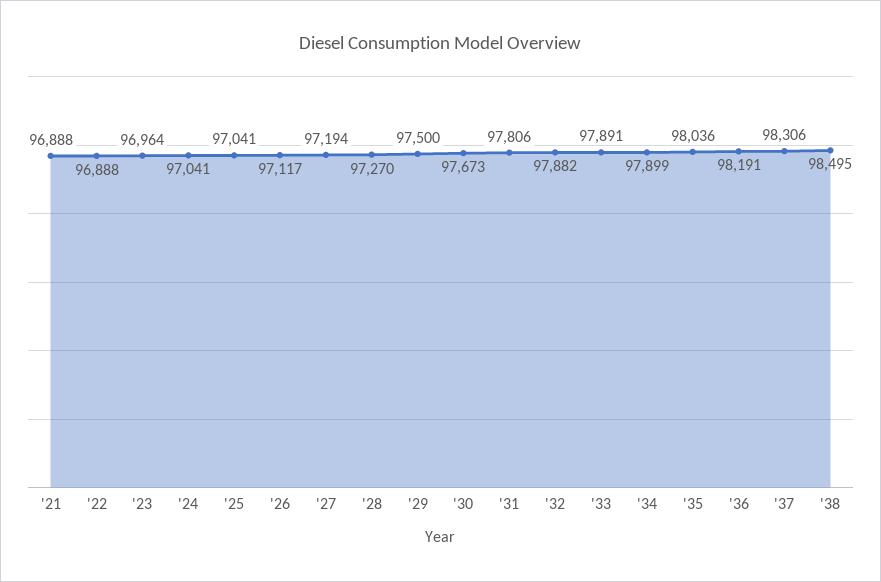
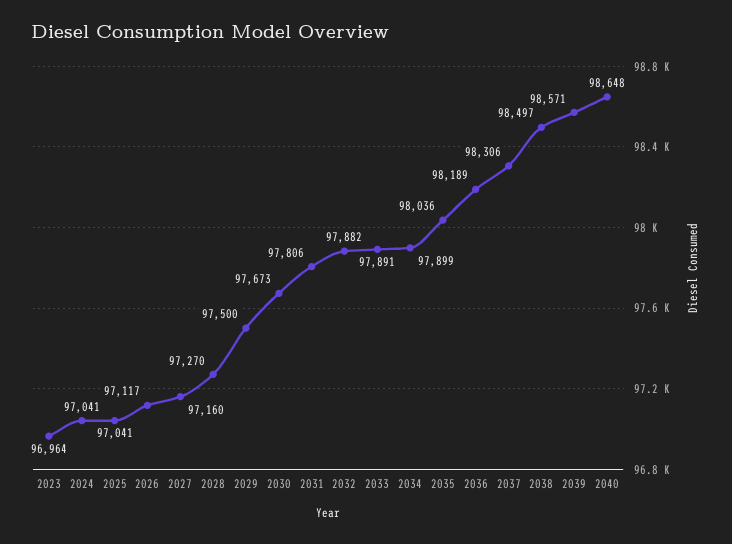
'21: 96888 -> none
'22: 96888 -> none
'27: 97194 -> 97160
'36: 98191 -> 98189
'38: 98495 -> 98497
2039: none -> 98571
2040: none -> 98648

